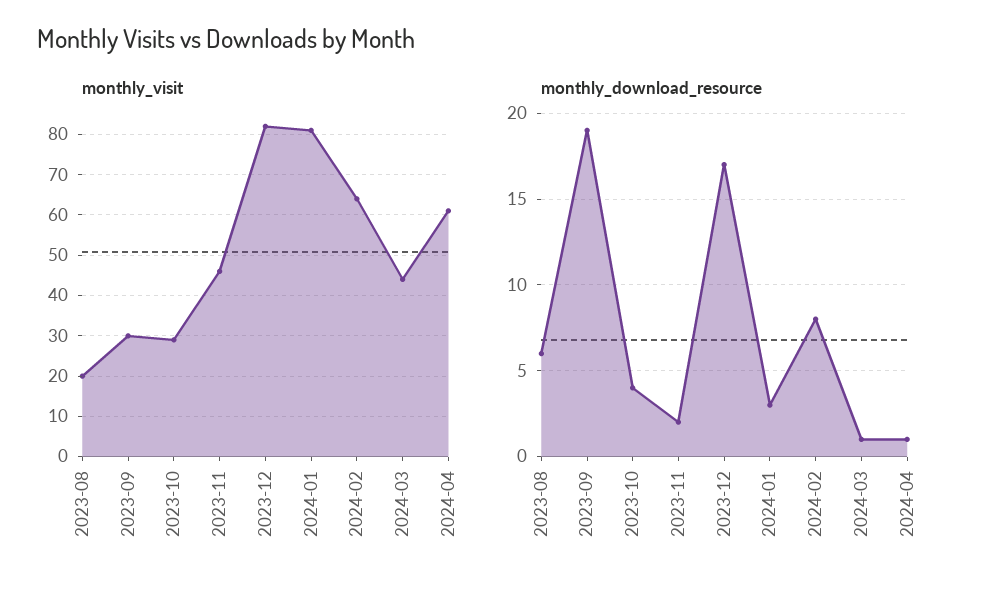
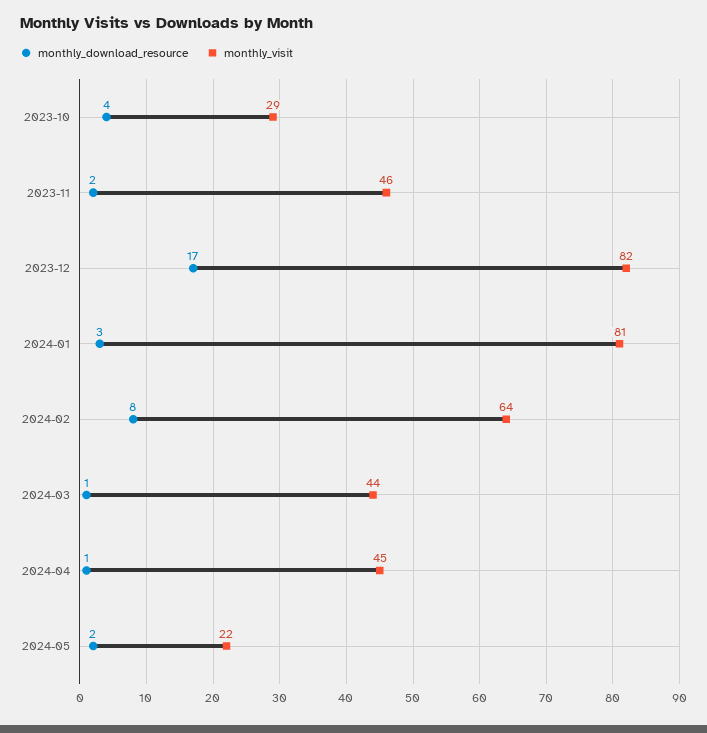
monthly_visit, 2023-08: 20 -> none
monthly_visit, 2023-09: 30 -> none
monthly_visit, 2024-04: 60 -> 45
monthly_download_resource, 2023-08: 6 -> none
monthly_download_resource, 2023-09: 19 -> none
monthly_download_resource, 2024-05: none -> 2
monthly_visit, 2024-05: none -> 22

